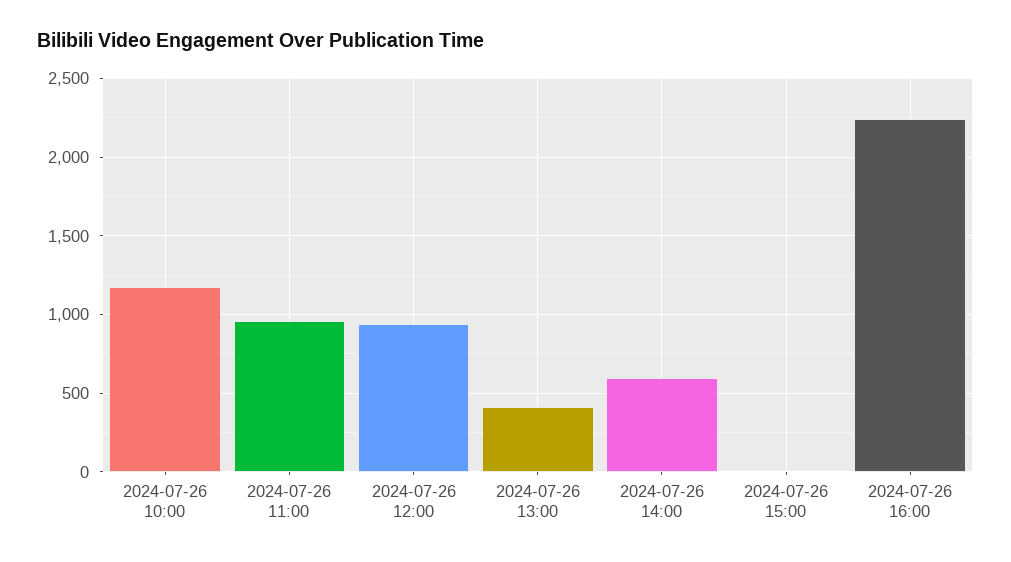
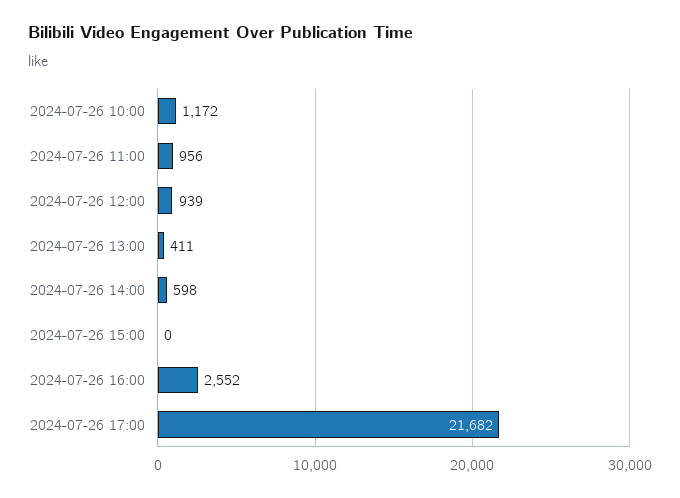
2024-07-26 16:00: 2250 -> 2552
2024-07-26 17:00: none -> 21682

